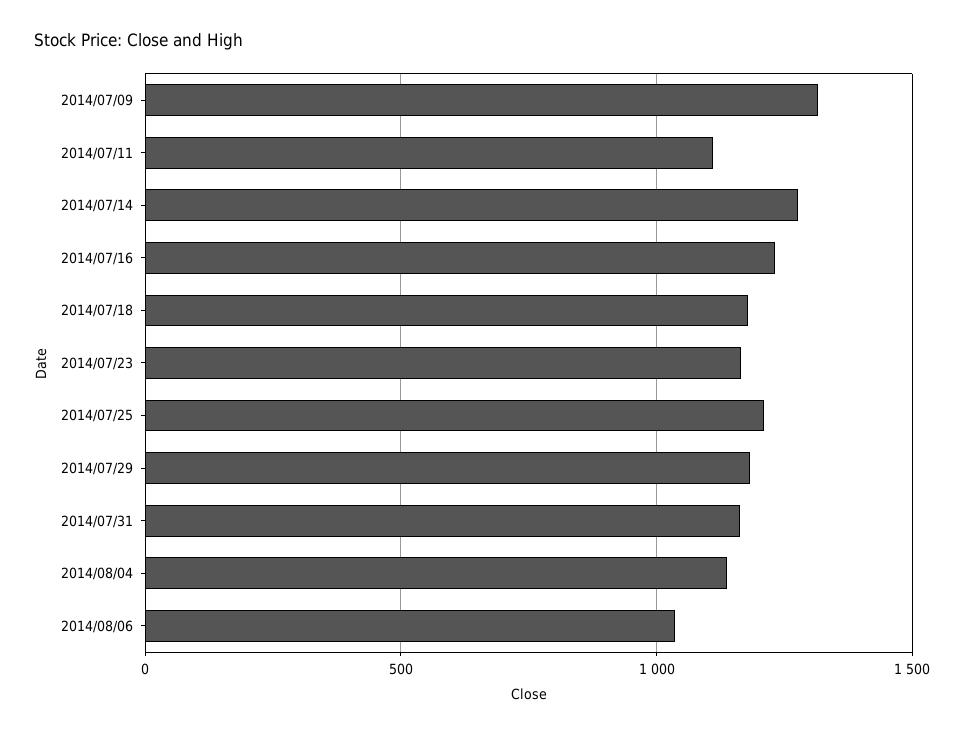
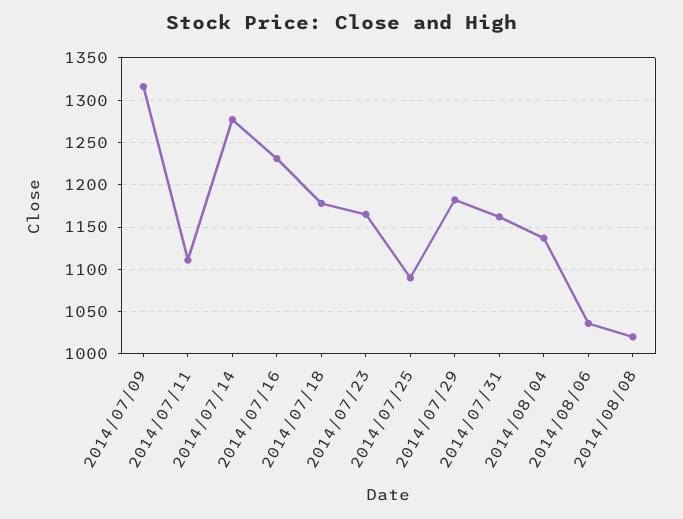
2014/07/25: 1200 -> 1090
2014/08/08: none -> 1020

